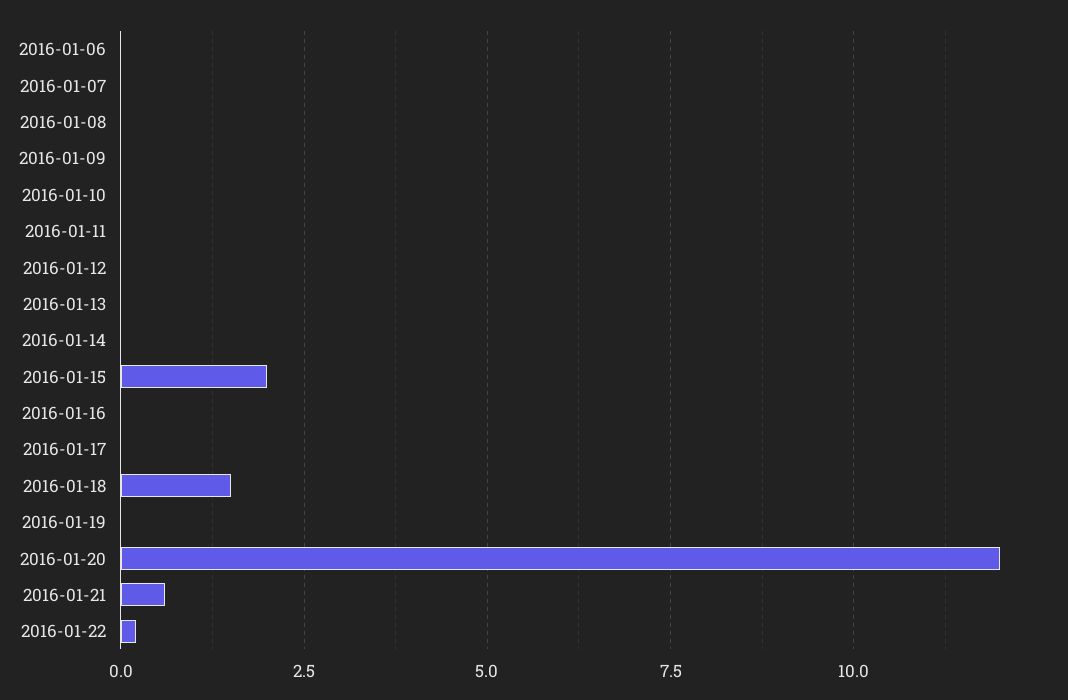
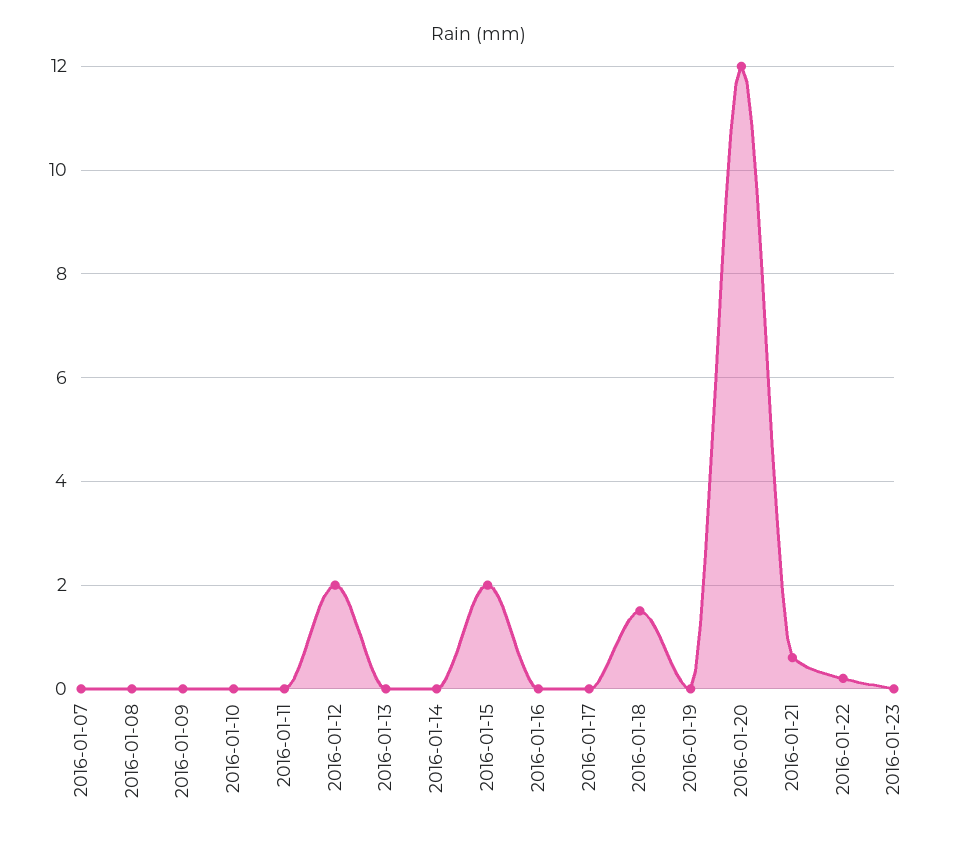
2016-01-06: 0 -> none
2016-01-12: 0 -> 2
2016-01-23: none -> 0

